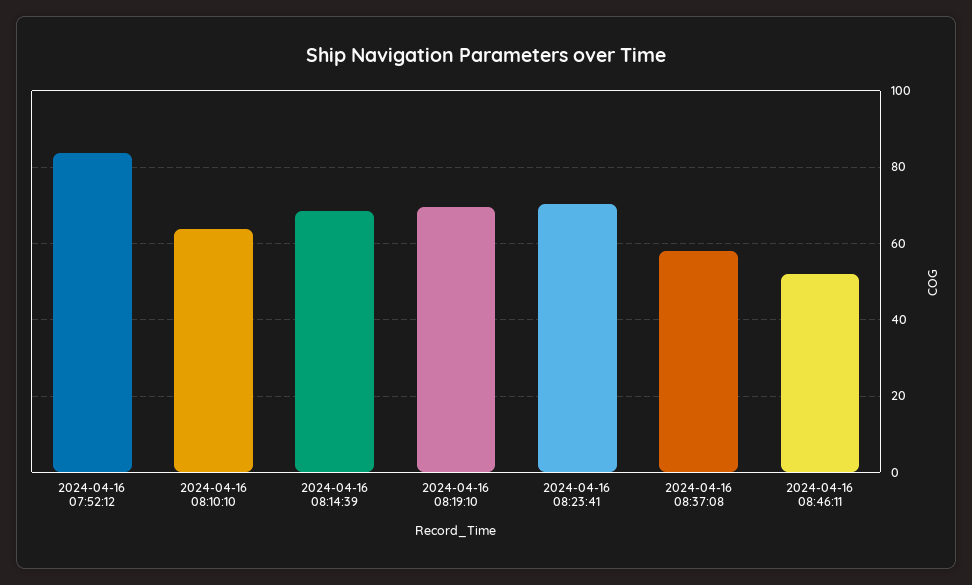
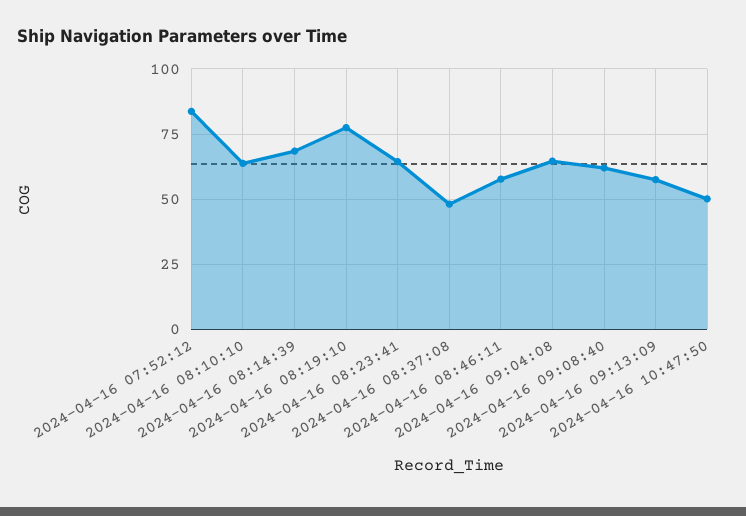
2024-04-16 08:19:10: 70 -> 77.5
2024-04-16 08:23:41: 70 -> 65
2024-04-16 08:37:08: 58 -> 47.5
2024-04-16 08:46:11: 52 -> 57.5
2024-04-16 09:04:08: none -> 65
2024-04-16 09:08:40: none -> 62.5
2024-04-16 09:13:09: none -> 57.5
2024-04-16 10:47:50: none -> 50

